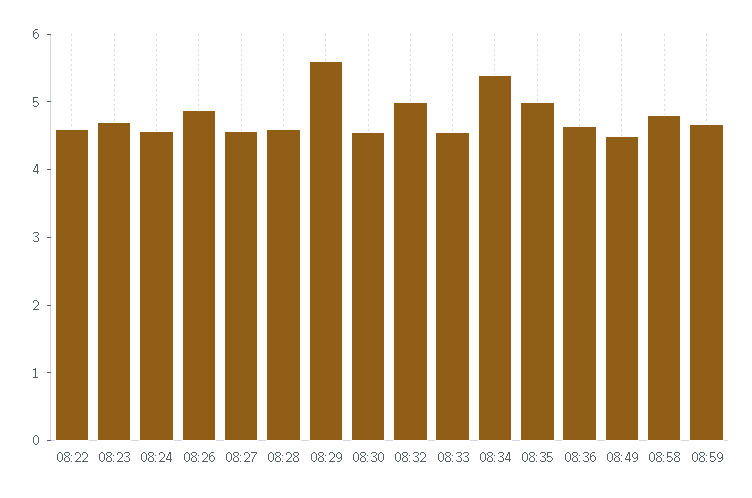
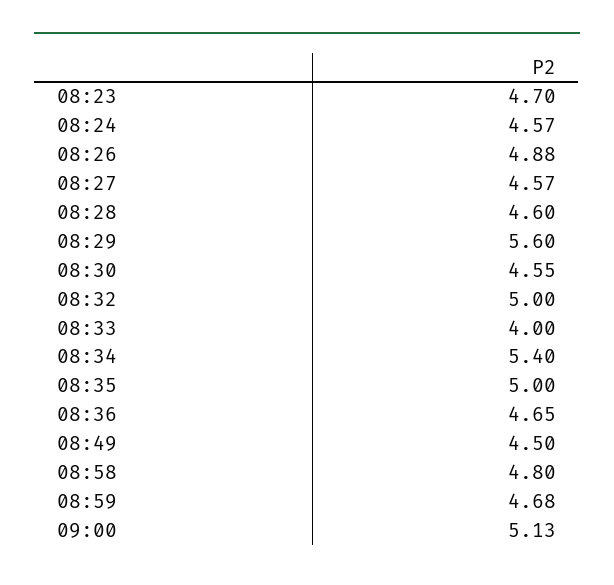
08:22: 4.6 -> none
08:33: 4.6 -> 4
09:00: none -> 5.13

